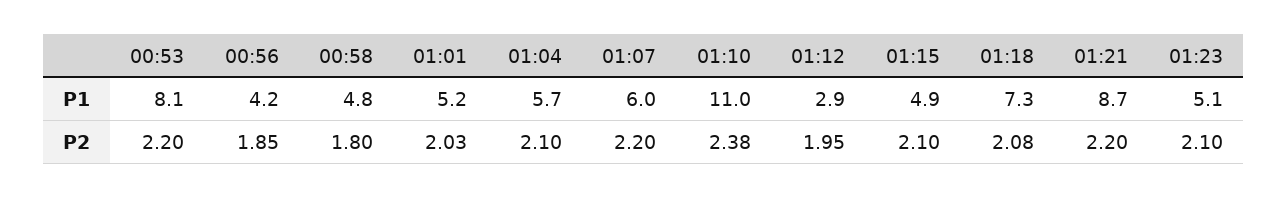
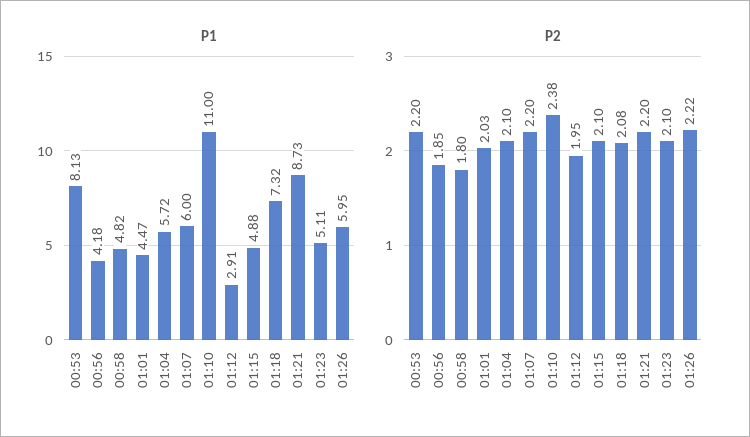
P1, 01:01: 5.2 -> 4.47
P1, 01:26: none -> 5.95
P2, 01:26: none -> 2.22

